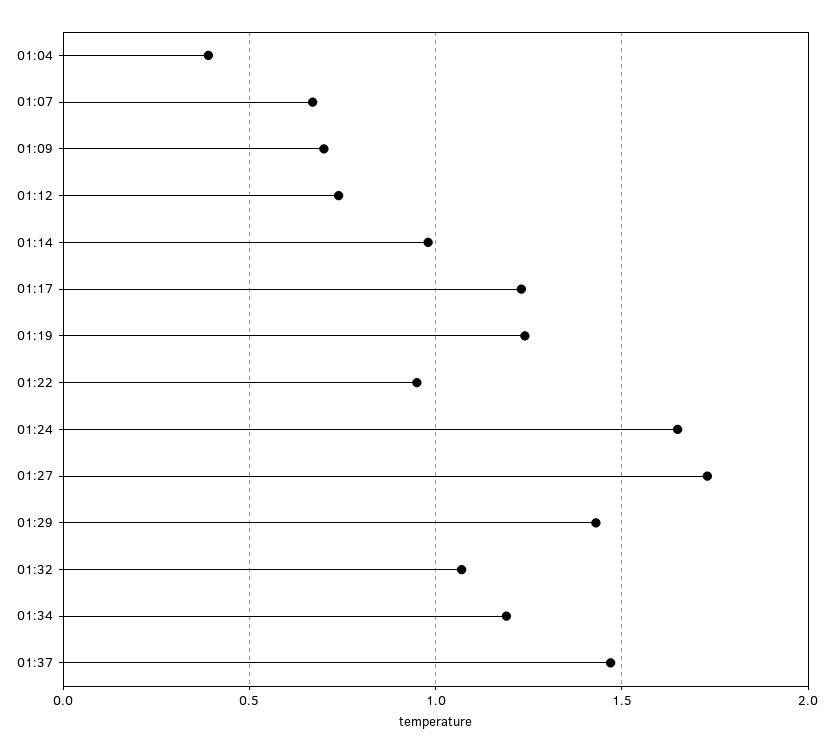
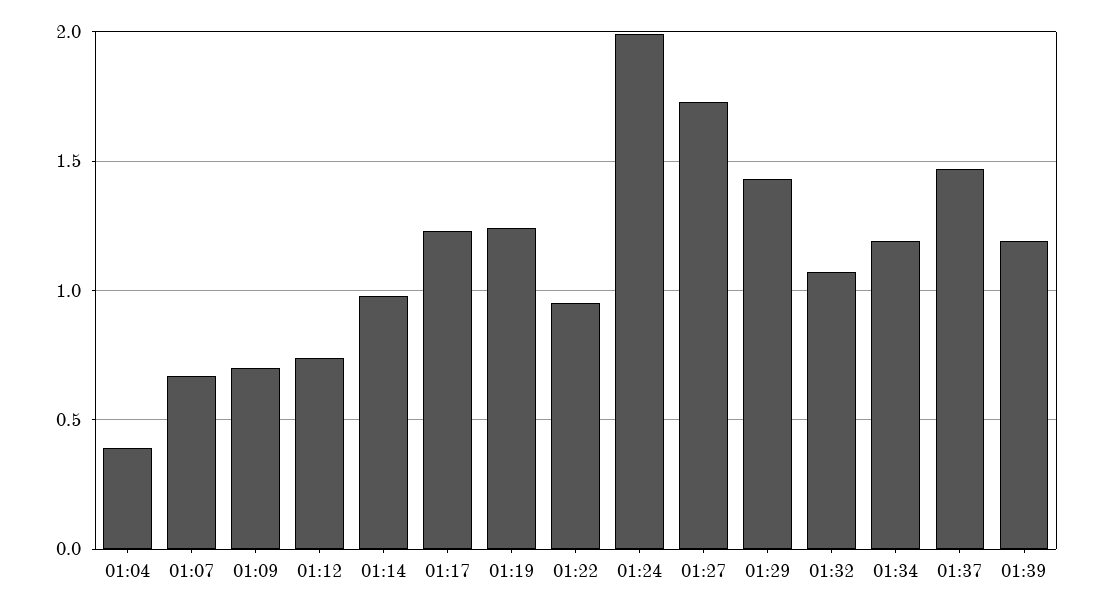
01:24: 1.65 -> 2
01:39: none -> 1.2

